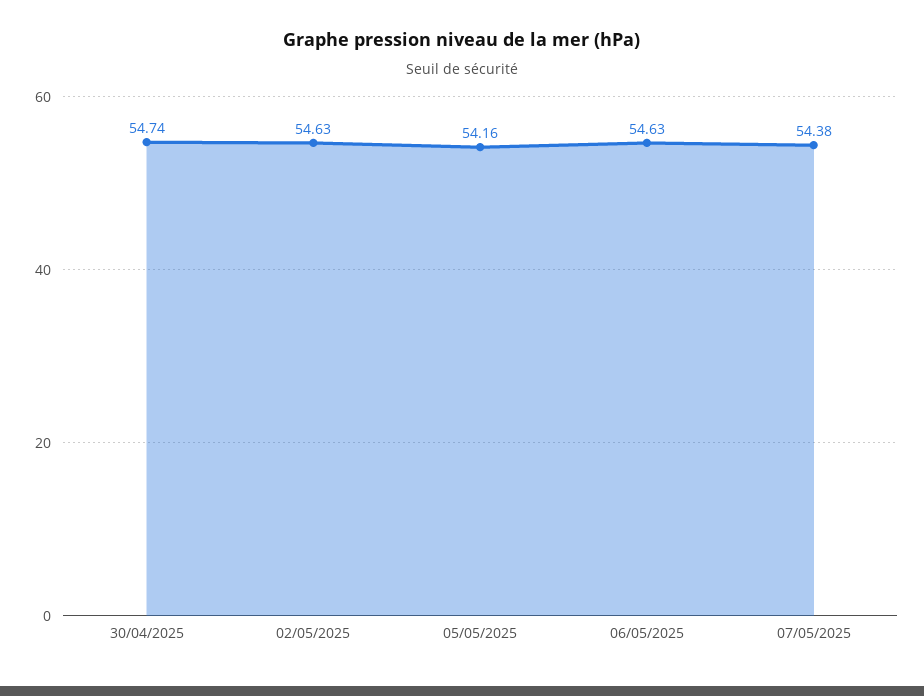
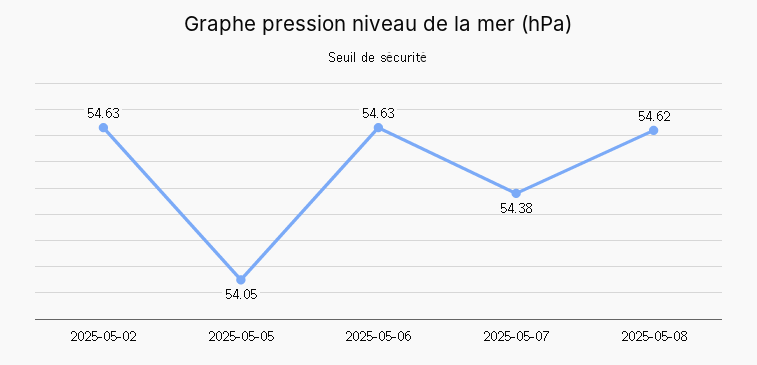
30/04/2025: 54.74 -> none
05/05/2025: 54.16 -> 54.05
2025-05-08: none -> 54.62

